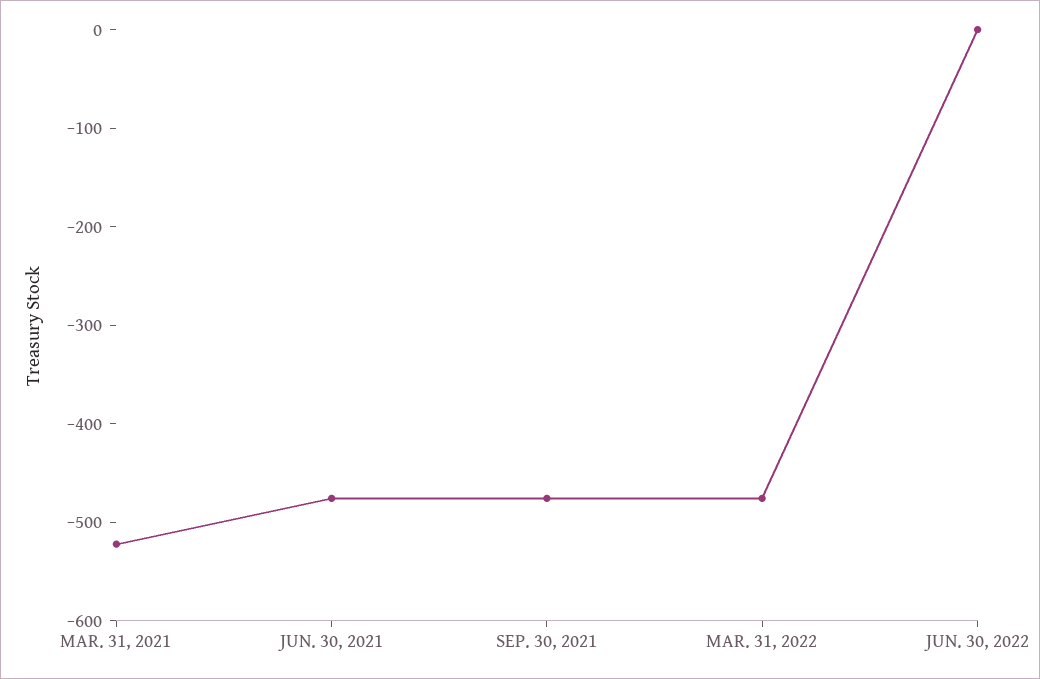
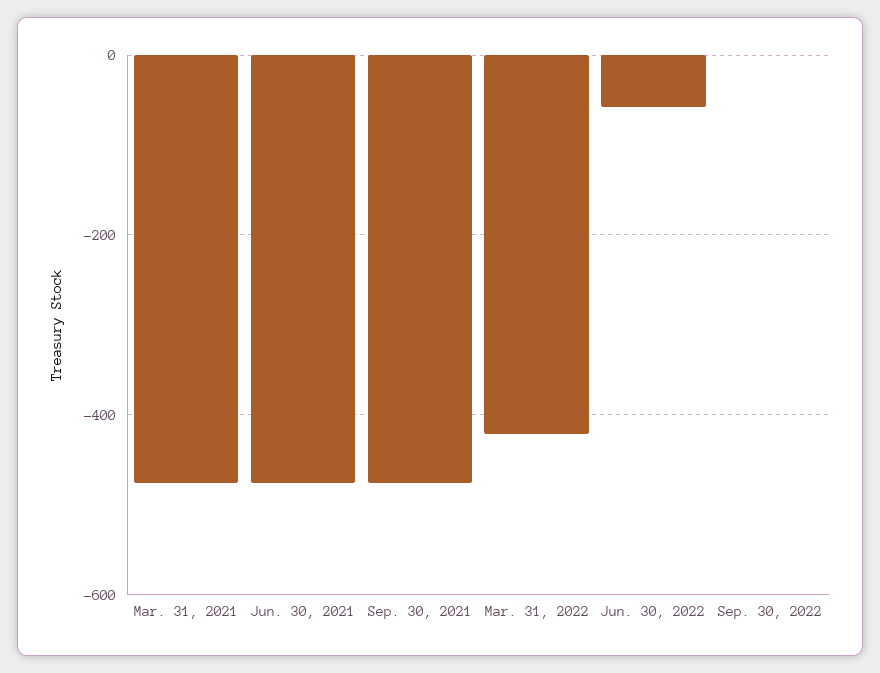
MAR. 31, 2021: -520 -> -480
MAR. 31, 2022: -480 -> -420
JUN. 30, 2022: 0 -> -60
Sep. 30, 2022: none -> 0

